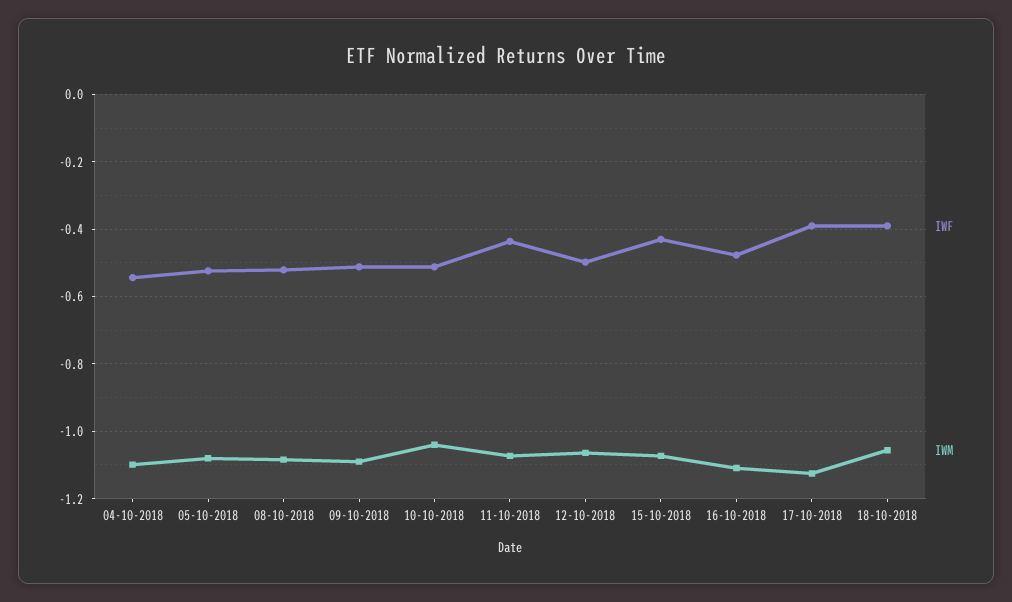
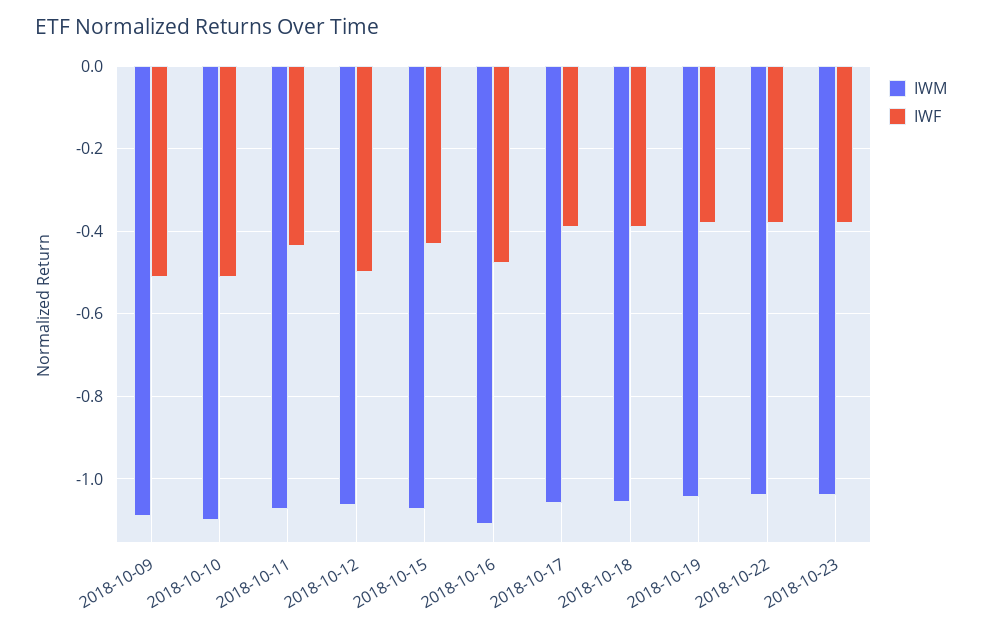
IWF, 04-10-2018: -0.54 -> none
IWM, 04-10-2018: -1.1 -> none
IWF, 05-10-2018: -0.52 -> none
IWM, 05-10-2018: -1.08 -> none
IWF, 08-10-2018: -0.52 -> none
IWM, 08-10-2018: -1.08 -> none
IWM, 10-10-2018: -1.04 -> -1.1
IWM, 17-10-2018: -1.12 -> -1.06
IWM, 2018-10-19: none -> -1.04
IWF, 2018-10-19: none -> -0.38
IWM, 2018-10-22: none -> -1.04
IWF, 2018-10-22: none -> -0.38
IWM, 2018-10-23: none -> -1.04
IWF, 2018-10-23: none -> -0.38

